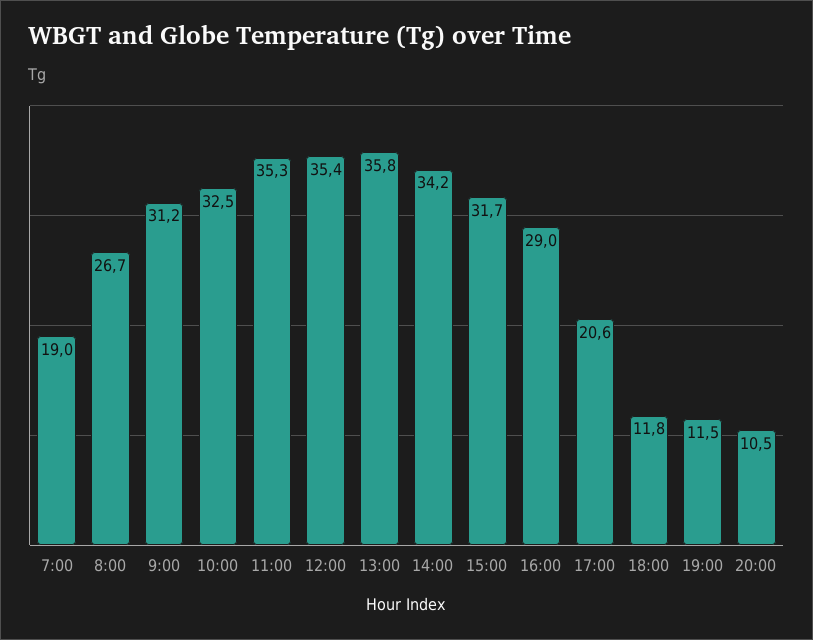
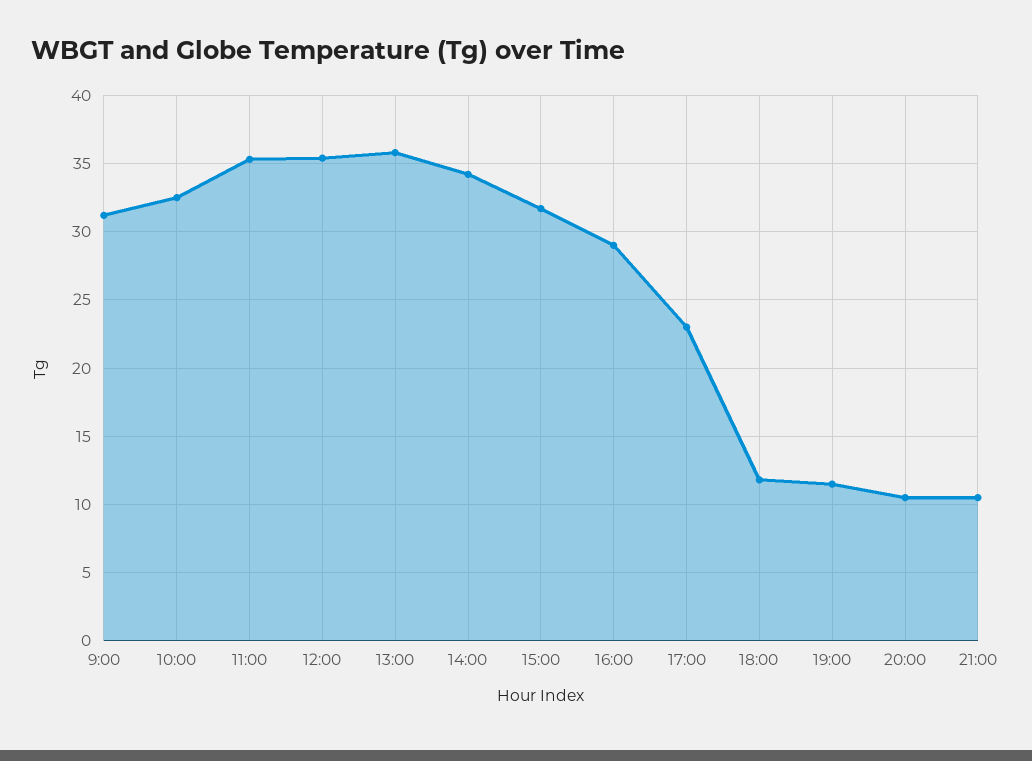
7:00: 19 -> none
8:00: 26.7 -> none
17:00: 20.6 -> 23
21:00: none -> 10.5

